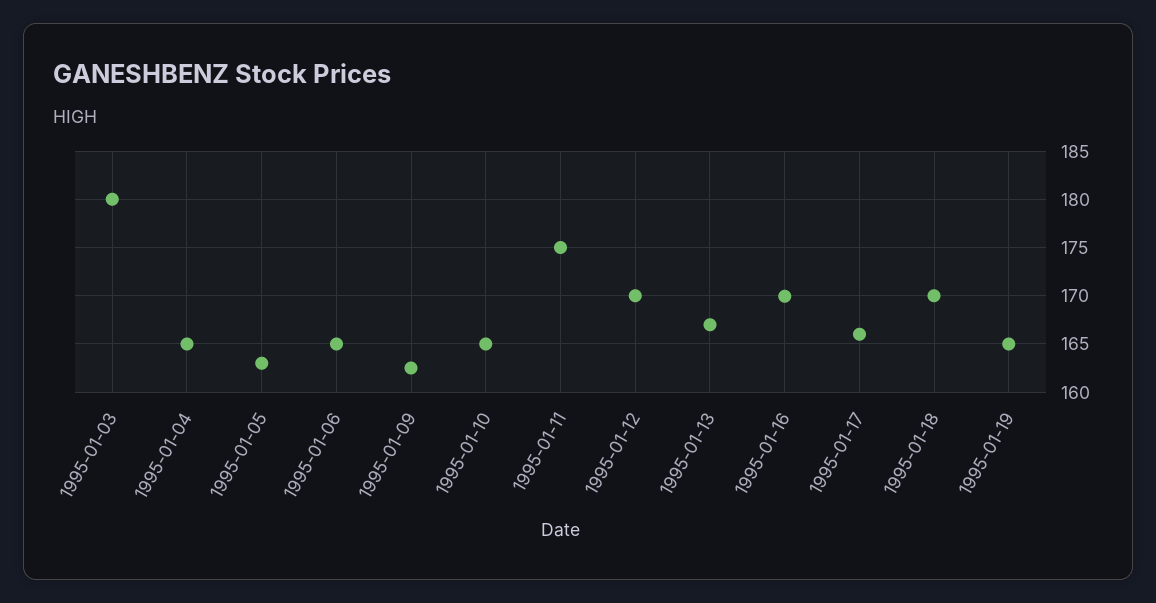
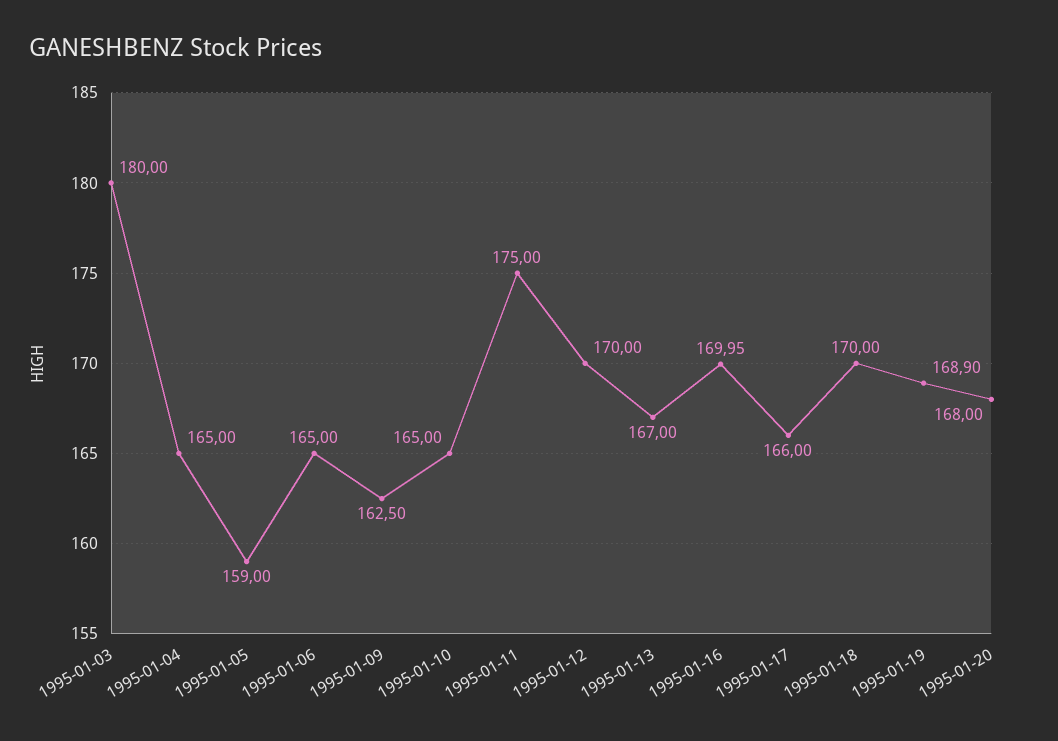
1995-01-05: 163 -> 159
1995-01-19: 165 -> 168.9
1995-01-20: none -> 168

